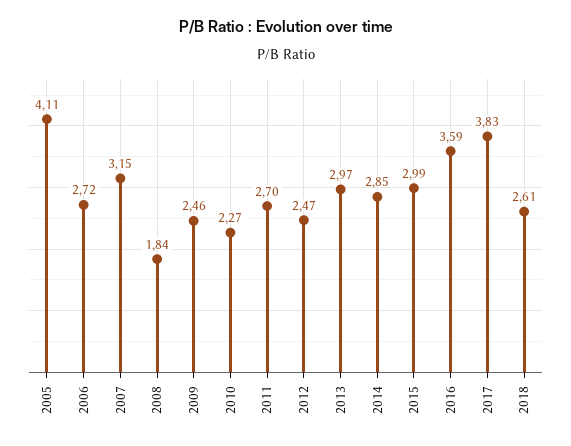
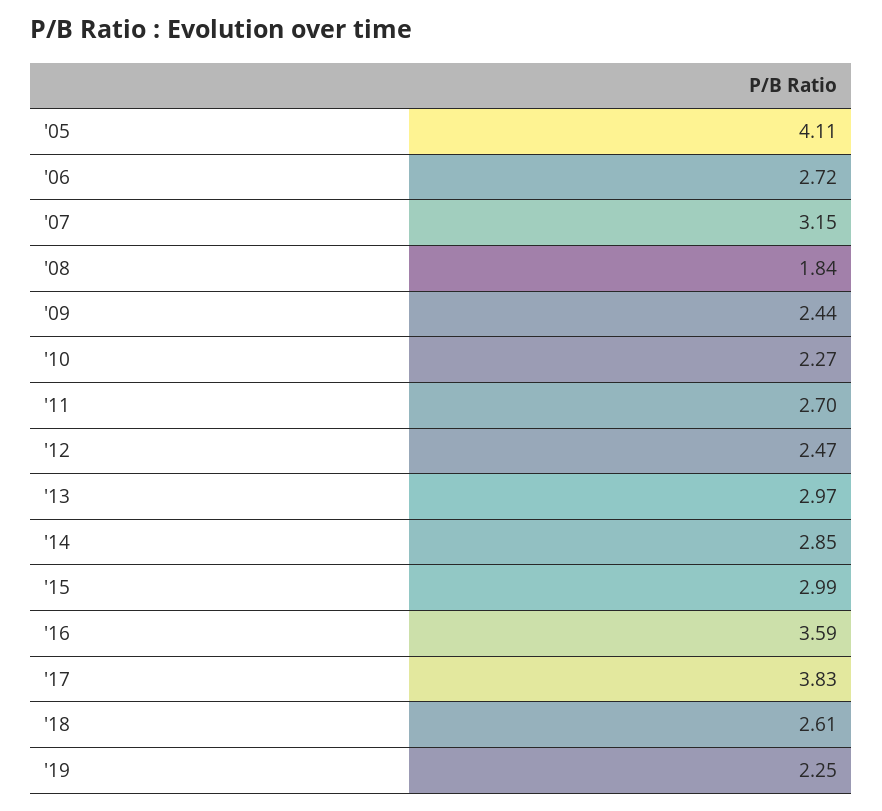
2009: 2.46 -> 2.44
'19: none -> 2.25

